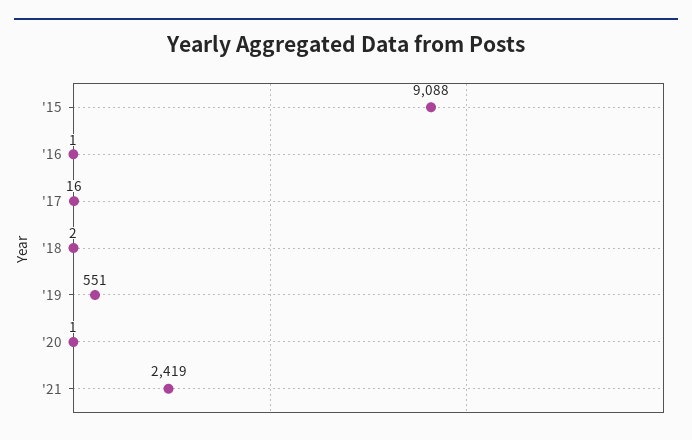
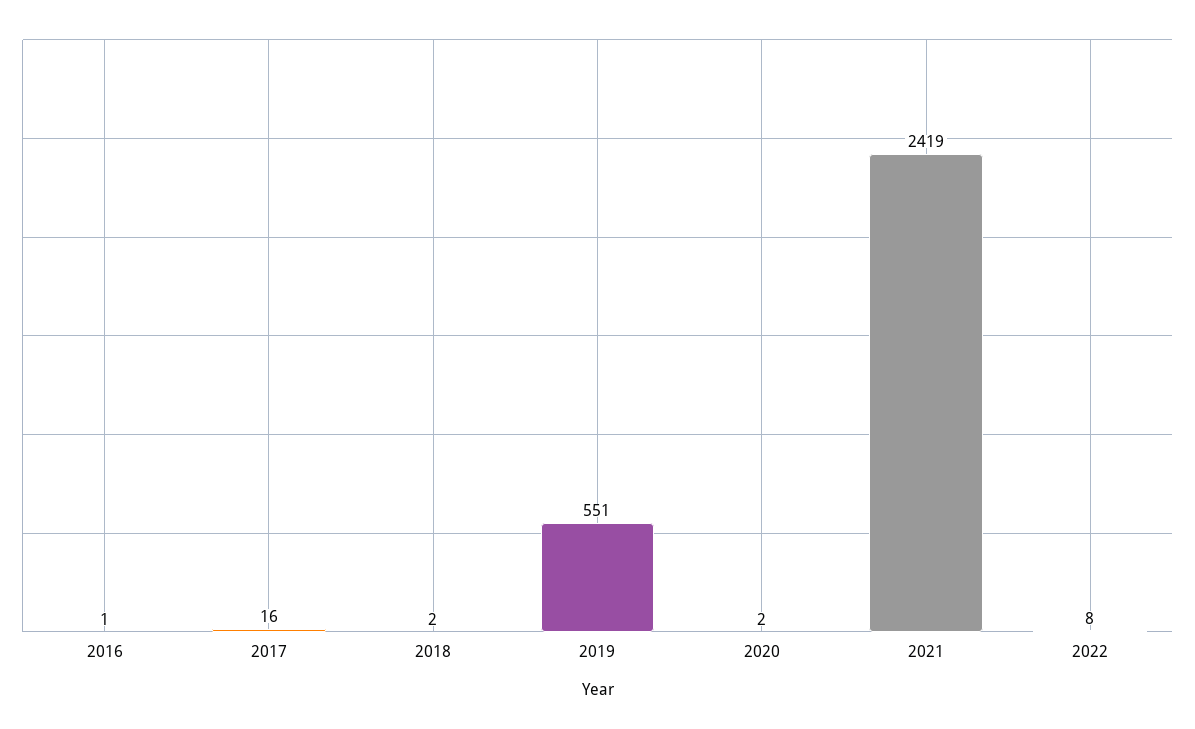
'15: 9088 -> none
'20: 1 -> 2
2022: none -> 8

